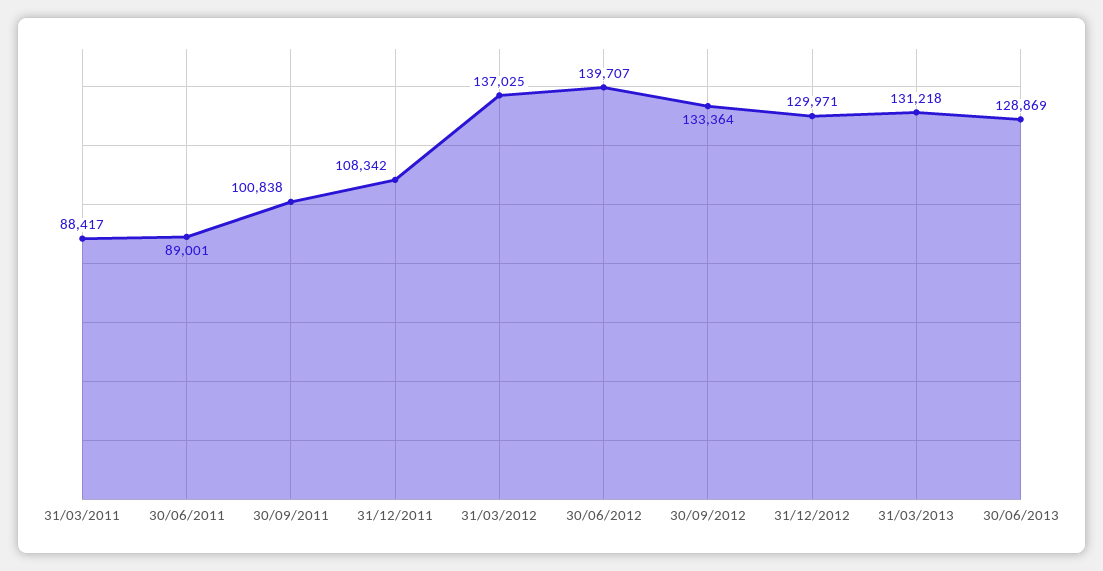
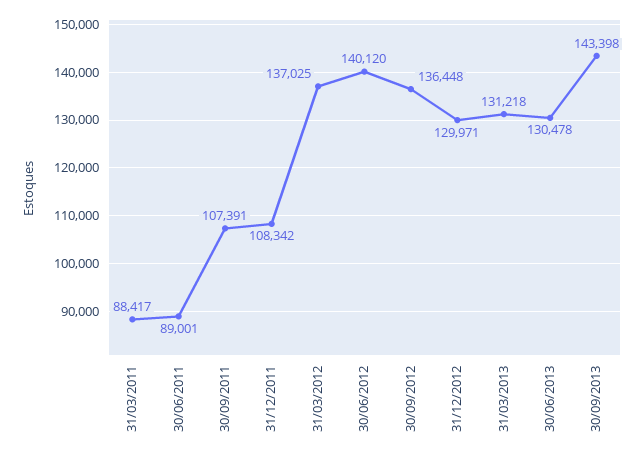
30/09/2011: 100838 -> 107391
30/06/2012: 139707 -> 140120
30/09/2012: 133364 -> 136448
30/06/2013: 128869 -> 130478
30/09/2013: none -> 143398

